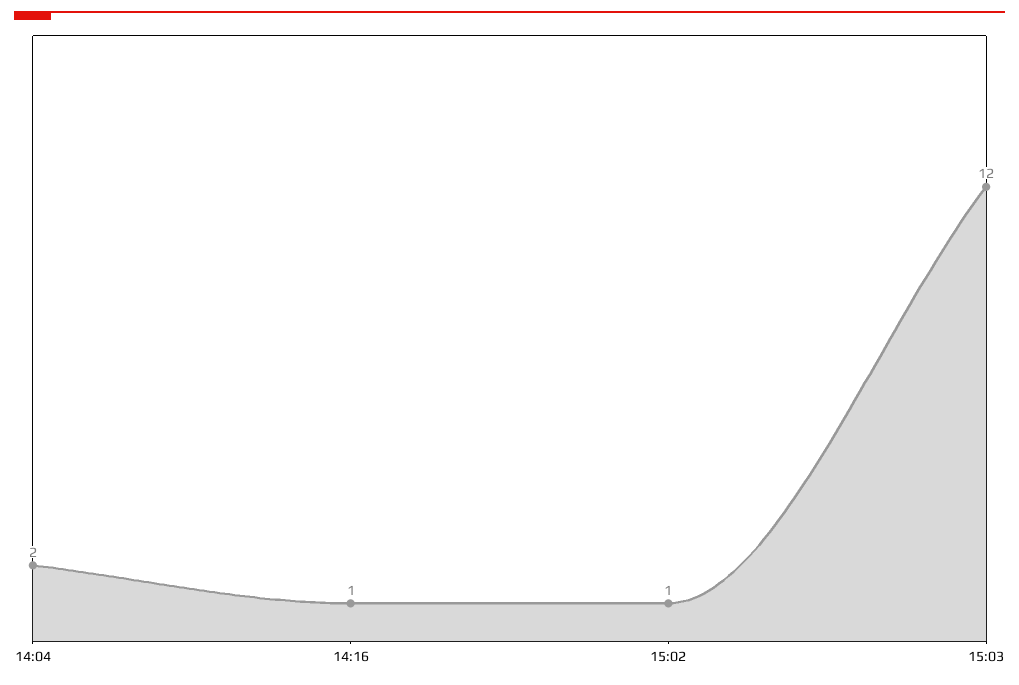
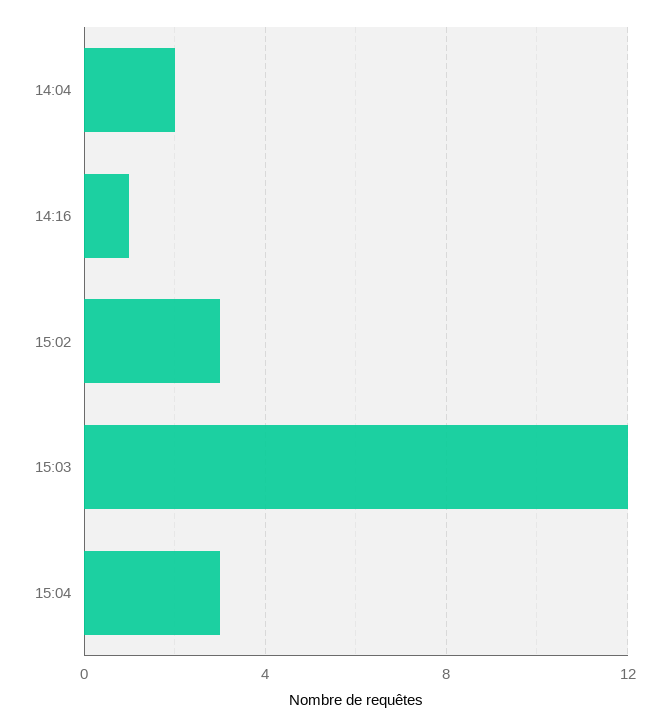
15:02: 1 -> 3
15:04: none -> 3

